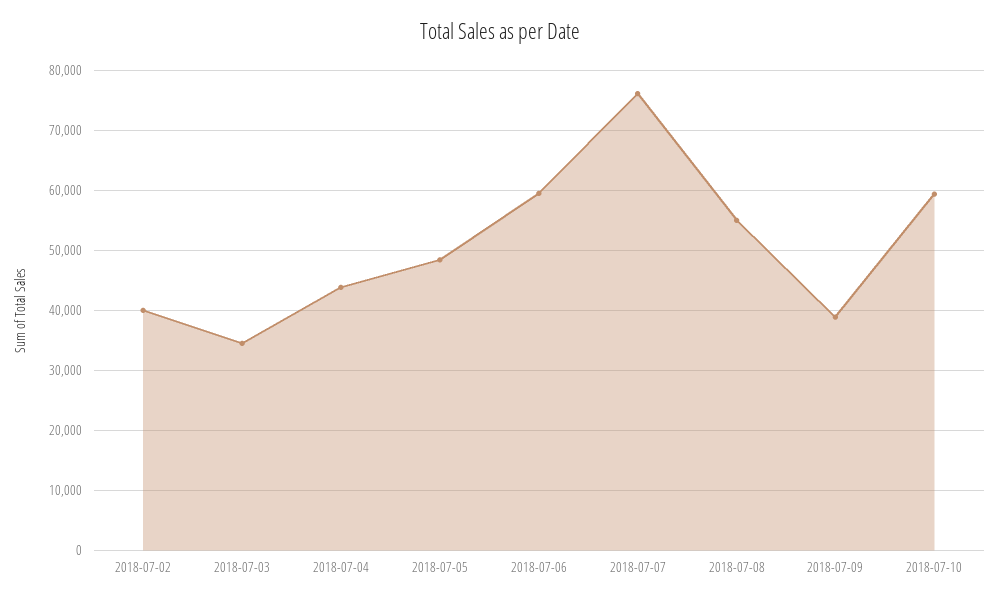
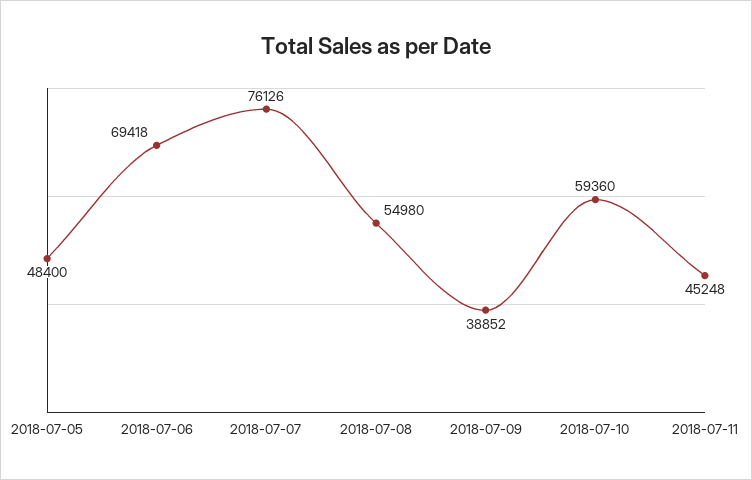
2018-07-02: 40000 -> none
2018-07-03: 34000 -> none
2018-07-04: 44000 -> none
2018-07-06: 60000 -> 69418
2018-07-11: none -> 45248

